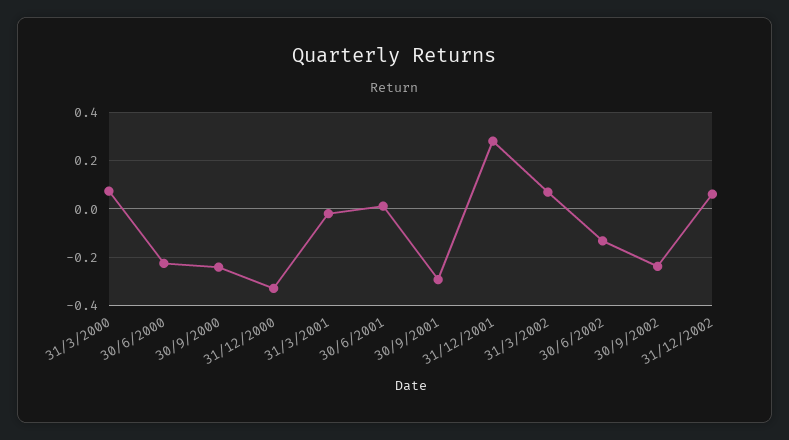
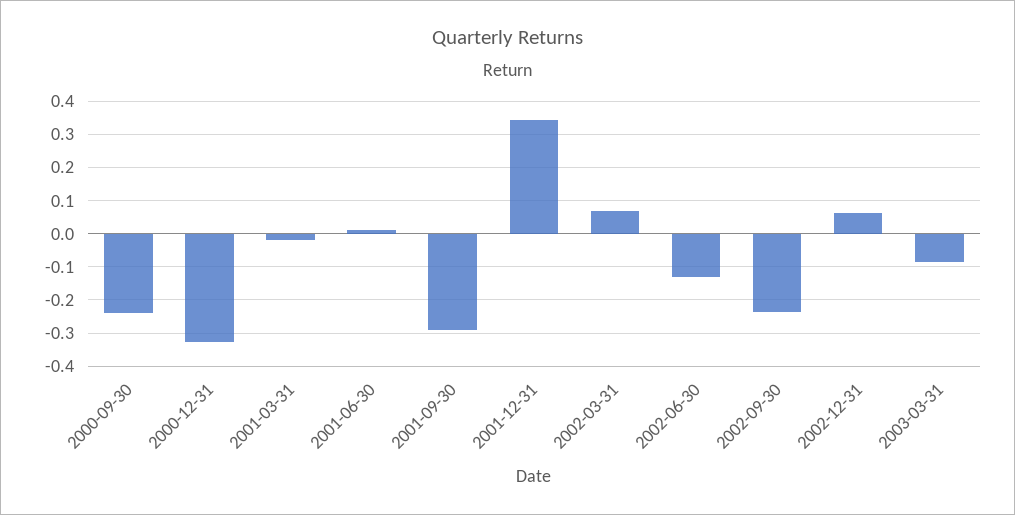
31/3/2000: 0.075 -> none
30/6/2000: -0.225 -> none
31/12/2001: 0.275 -> 0.34
2003-03-31: none -> -0.08

